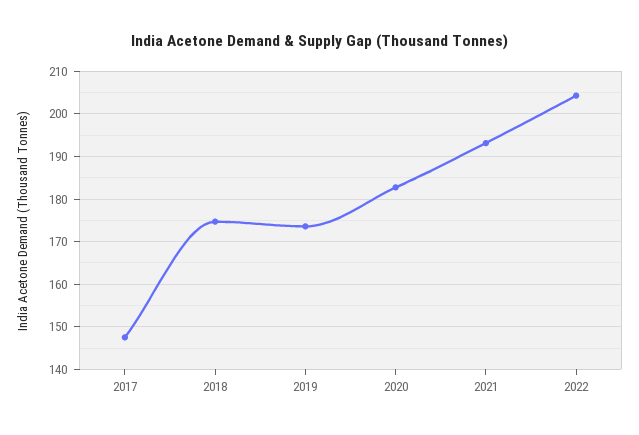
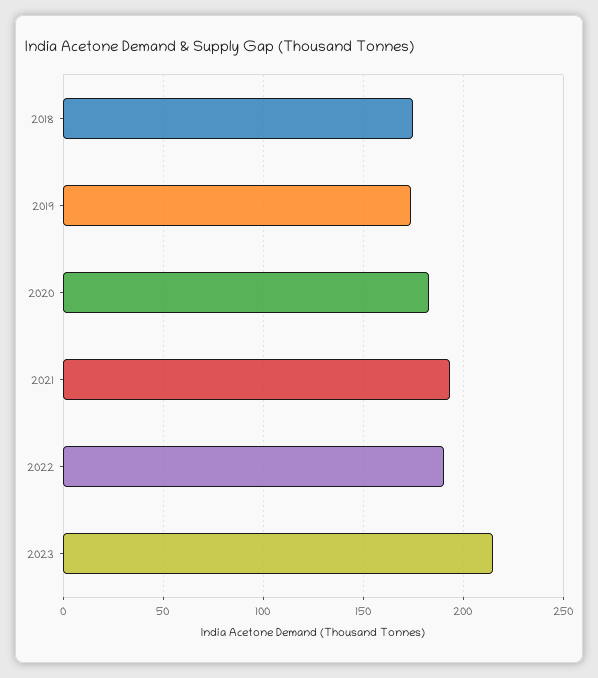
2017: 148 -> none
2022: 204 -> 190
2023: none -> 215

